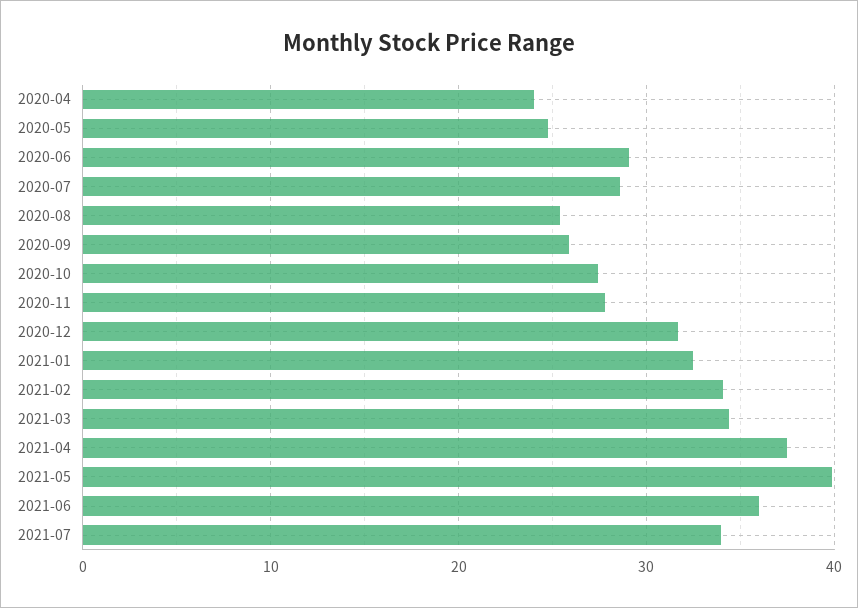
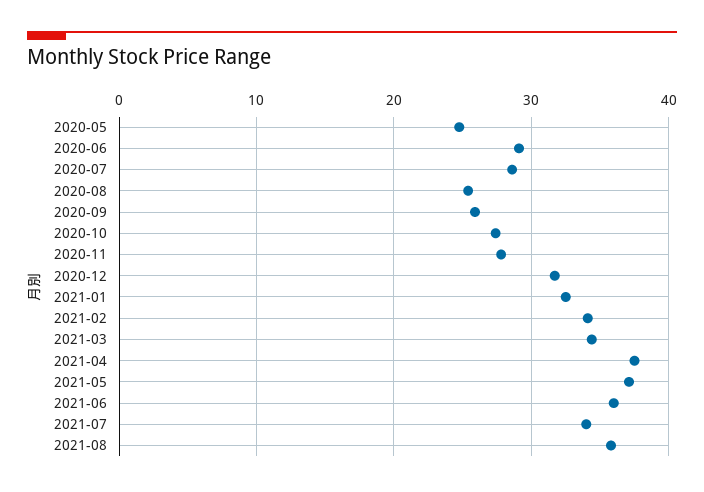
2020-04: 24 -> none
2021-05: 40 -> 37
2021-08: none -> 36

